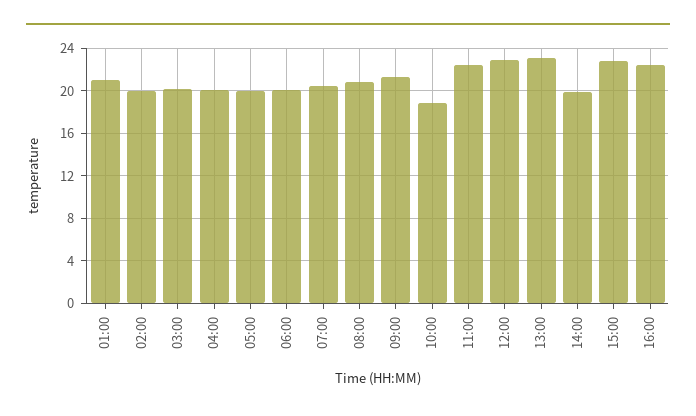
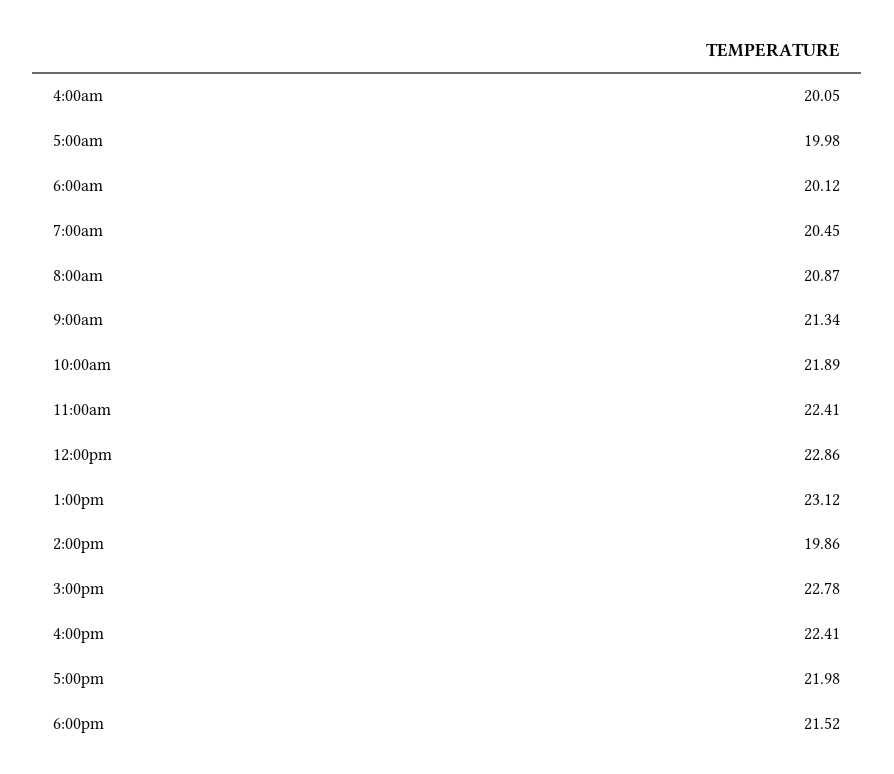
01:00: 21 -> none
02:00: 20 -> none
03:00: 20 -> none
10:00: 19 -> 21.89
5:00pm: none -> 21.98
6:00pm: none -> 21.52

